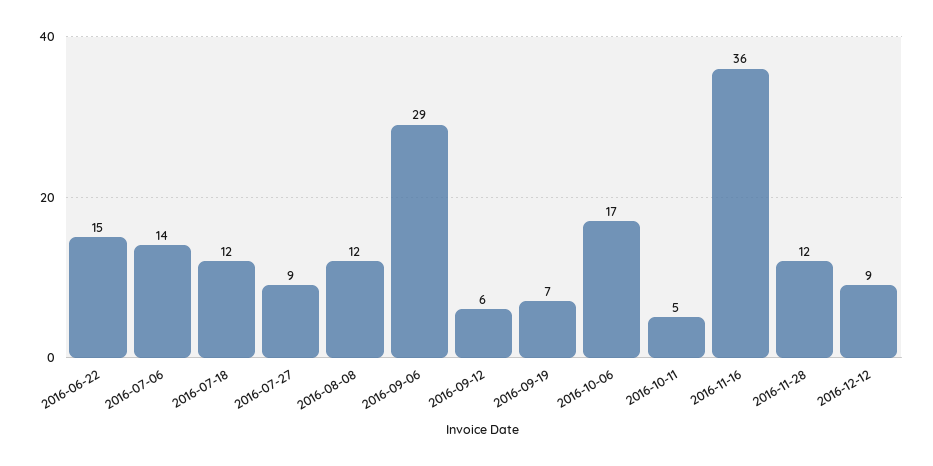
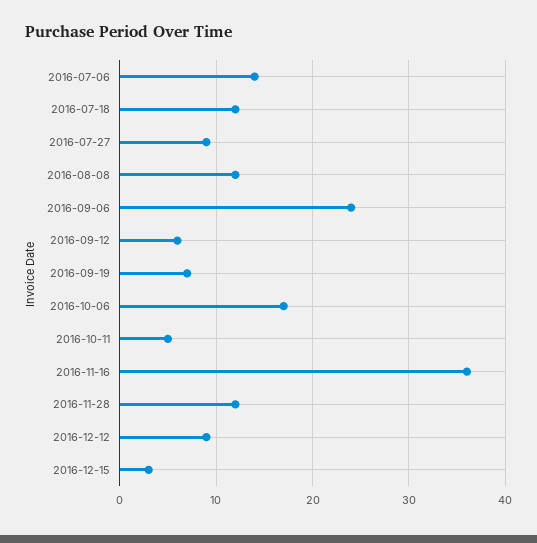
2016-06-22: 15 -> none
2016-09-06: 29 -> 24
2016-12-15: none -> 3

